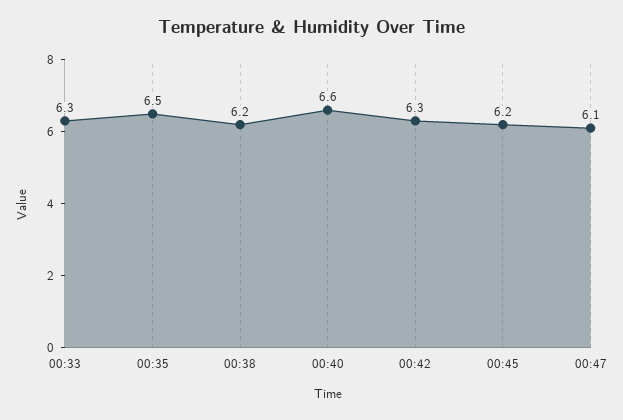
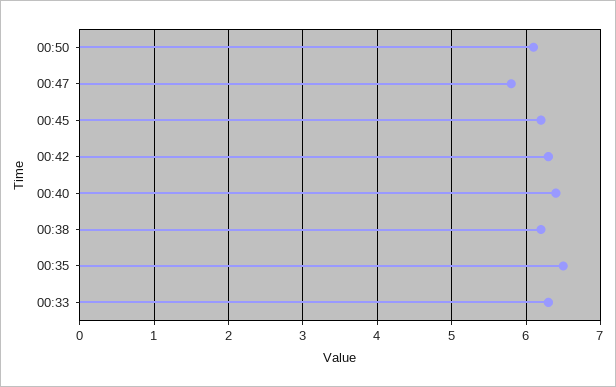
00:40: 6.6 -> 6.4
00:47: 6.1 -> 5.8
00:50: none -> 6.1

